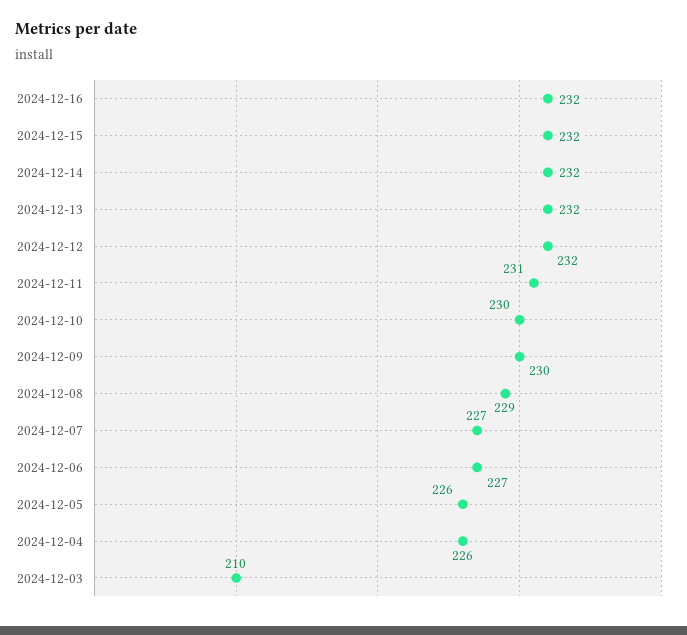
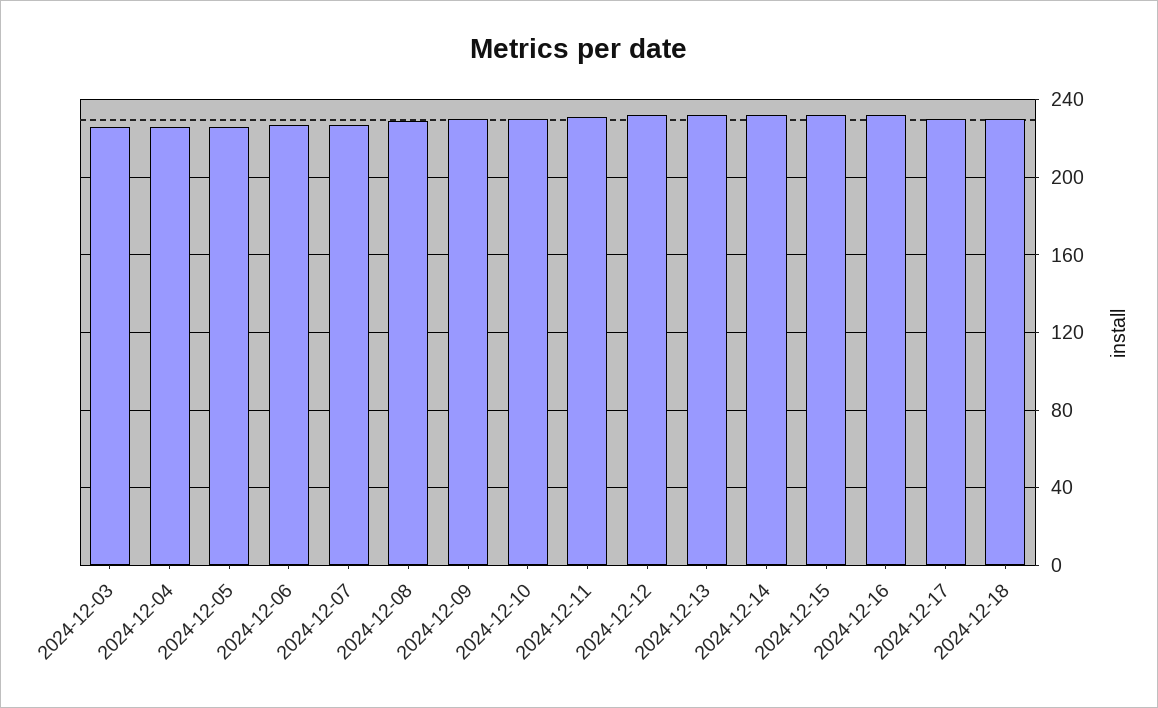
2024-12-03: 210 -> 225
2024-12-17: none -> 230
2024-12-18: none -> 230

